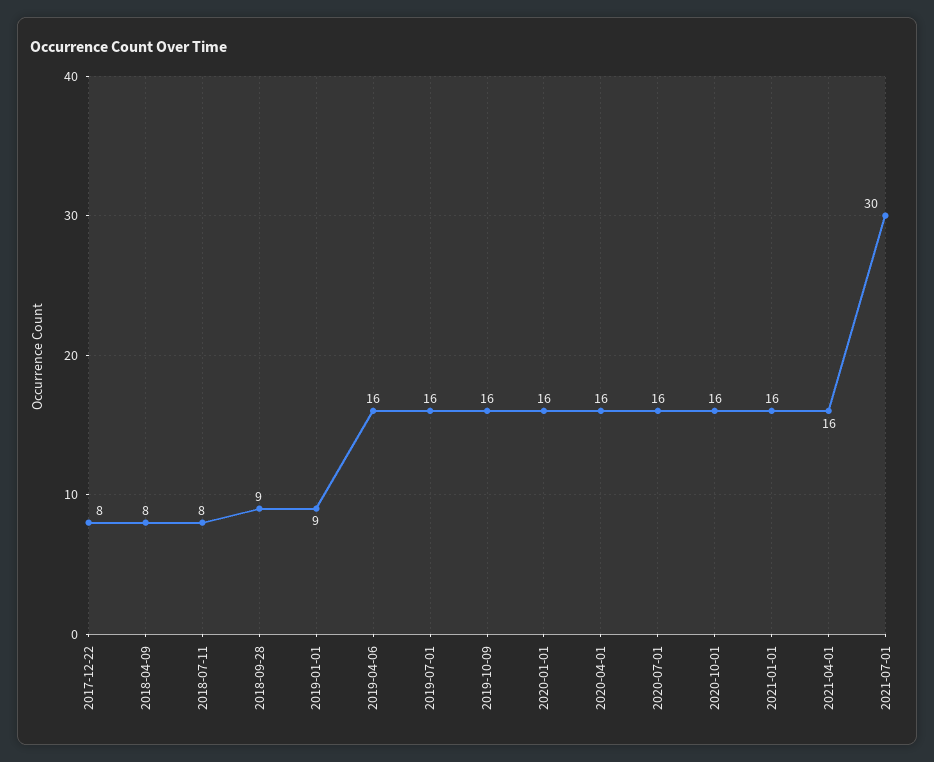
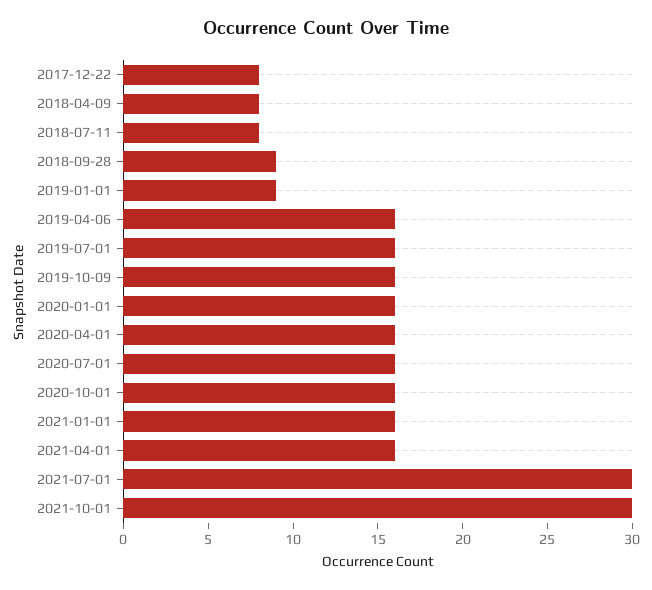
2021-10-01: none -> 30

